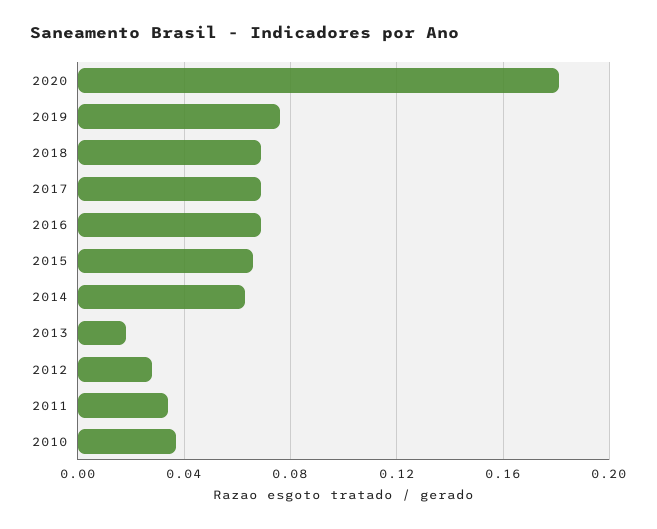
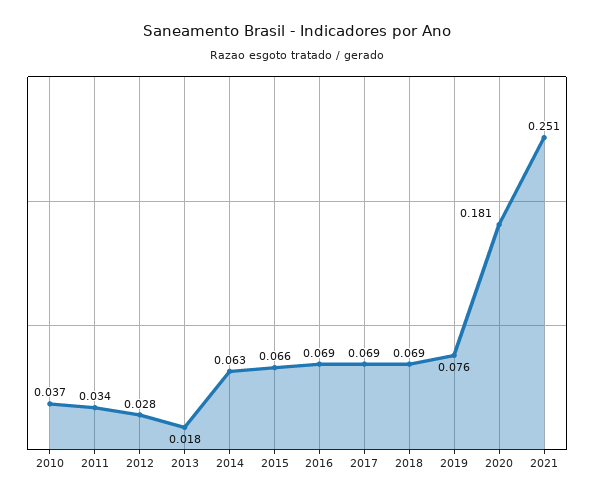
2021: none -> 0.251

